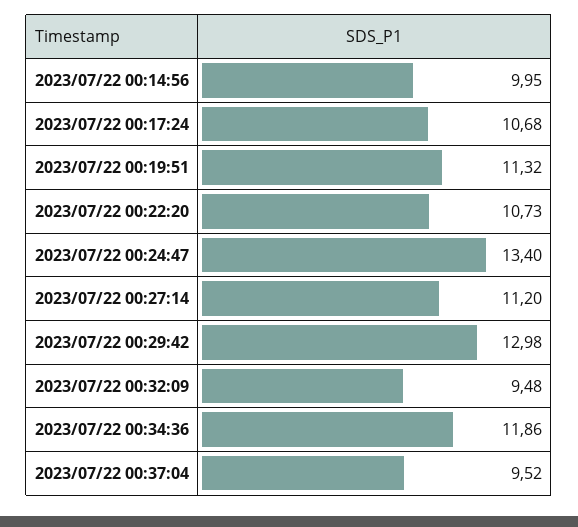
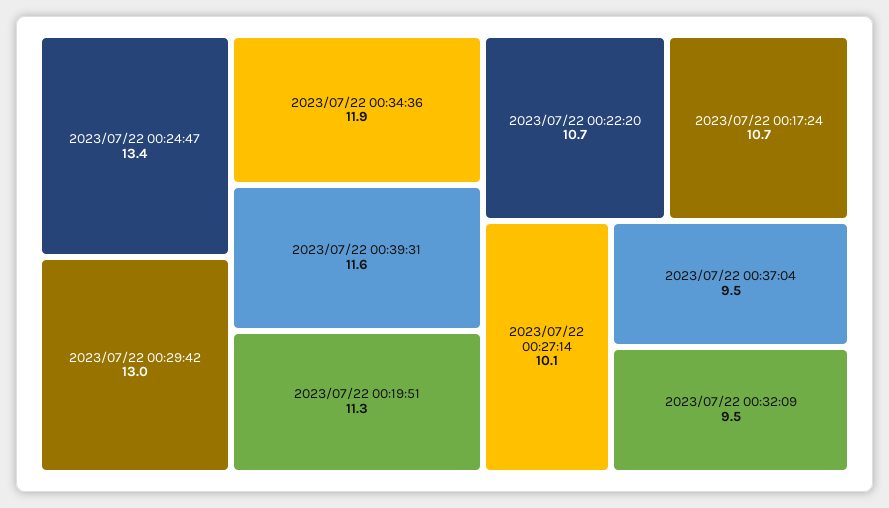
2023/07/22 00:14:56: 9.95 -> none
2023/07/22 00:27:14: 11.2 -> 10.1
2023/07/22 00:39:31: none -> 11.6

